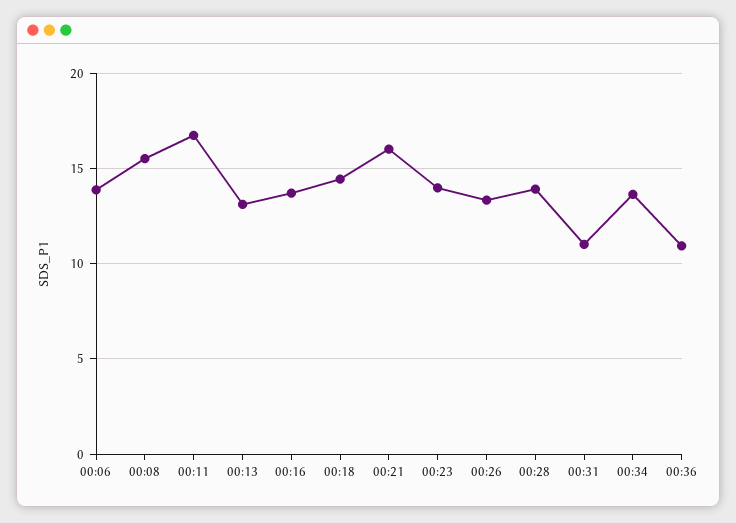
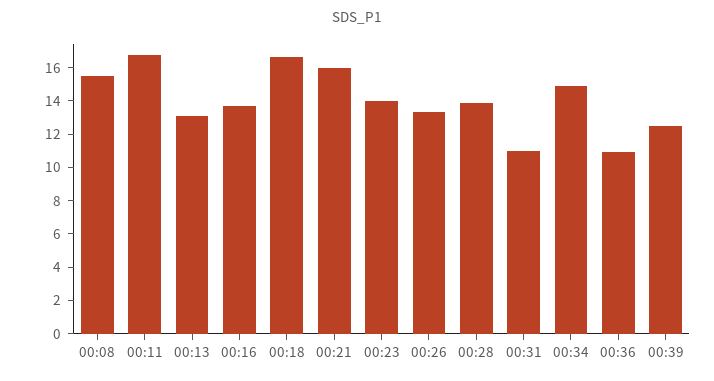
00:06: 14 -> none
00:18: 14.5 -> 16.5
00:34: 13.5 -> 15
00:39: none -> 12.5

